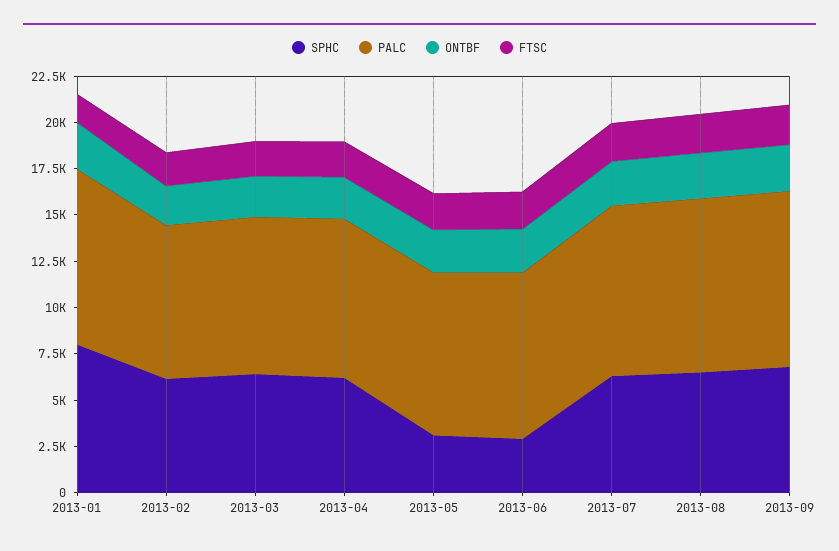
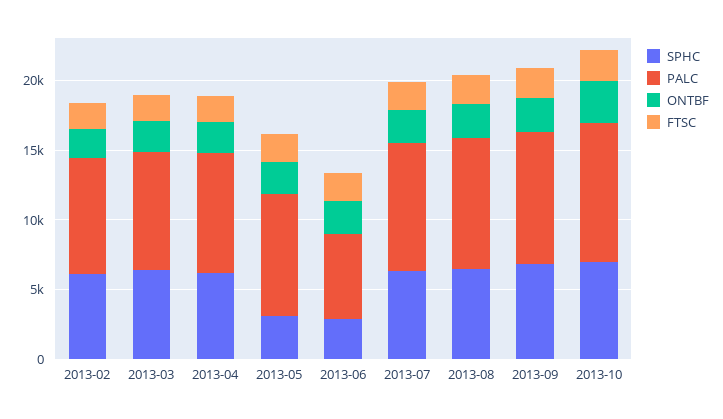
SPHC, 2013-01: 8000 -> none
PALC, 2013-01: 9500 -> none
ONTBF, 2013-01: 2500 -> none
FTSC, 2013-01: 1500 -> none
PALC, 2013-06: 9000 -> 6000
SPHC, 2013-10: none -> 7000
PALC, 2013-10: none -> 10000
ONTBF, 2013-10: none -> 3000
FTSC, 2013-10: none -> 2000

